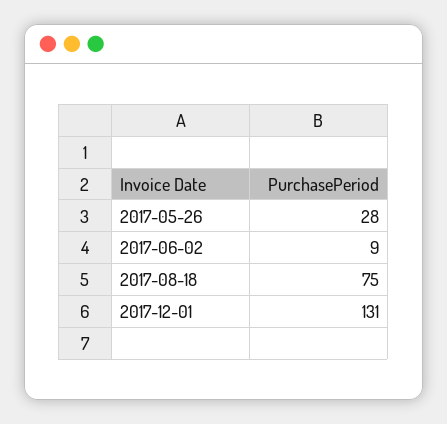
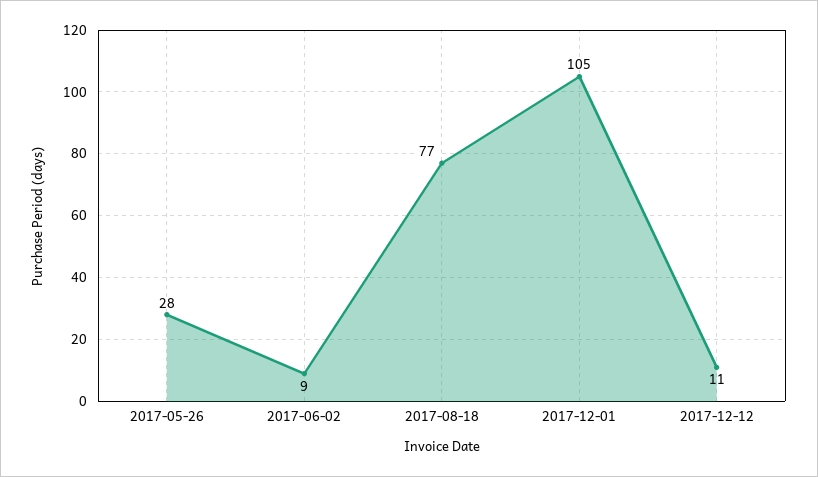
2017-08-18: 75 -> 77
2017-12-01: 131 -> 105
2017-12-12: none -> 11

